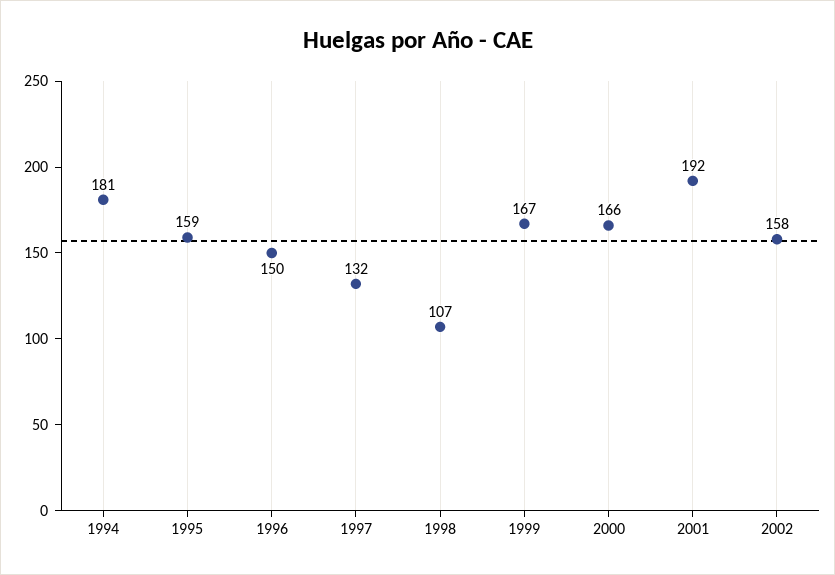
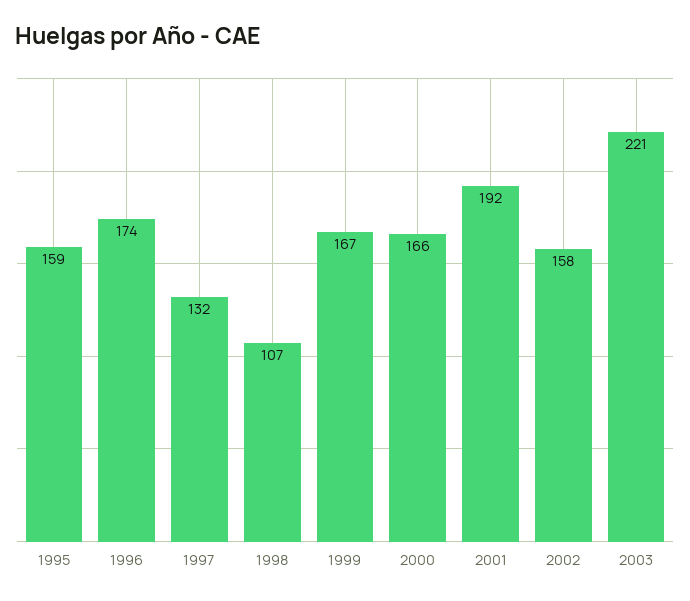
1994: 181 -> none
1996: 150 -> 174
2003: none -> 221

